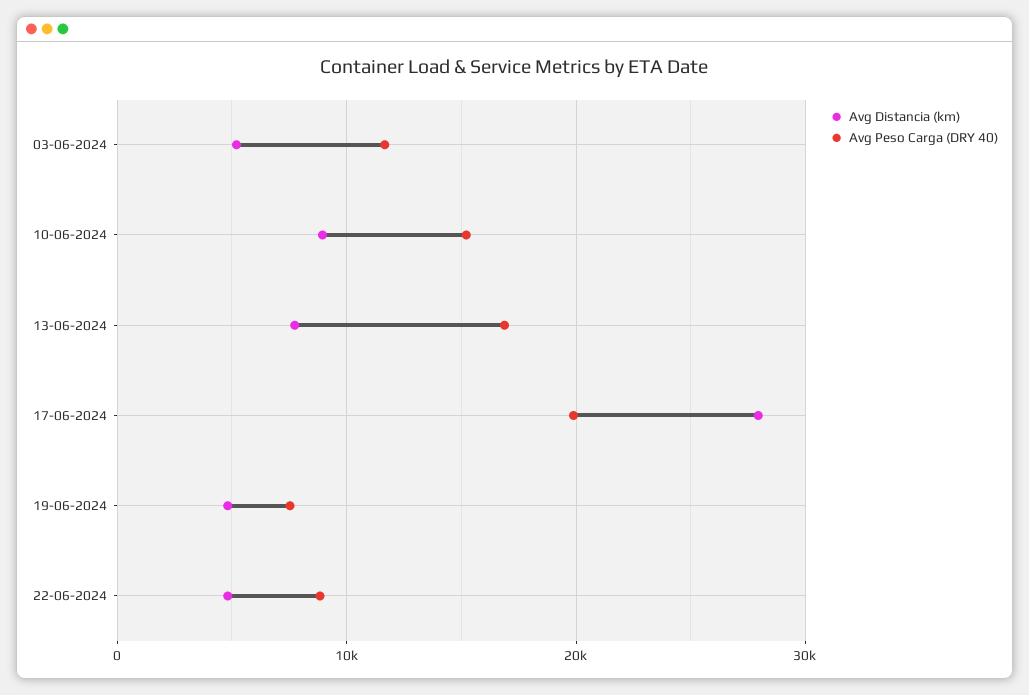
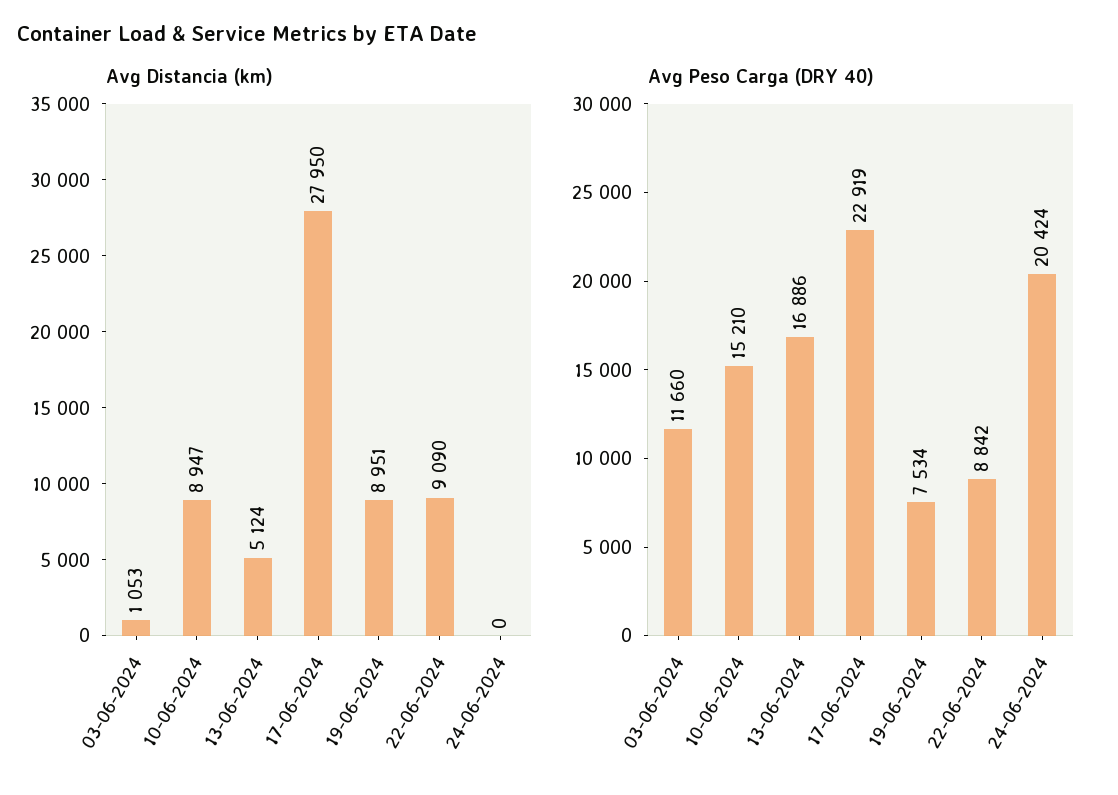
Avg Distancia (km), 03-06-2024: 5000 -> 1053
Avg Distancia (km), 13-06-2024: 8000 -> 5124
Avg Peso Carga (DRY 40), 17-06-2024: 20000 -> 22919
Avg Distancia (km), 19-06-2024: 5000 -> 8951
Avg Distancia (km), 22-06-2024: 5000 -> 9090
Avg Distancia (km), 24-06-2024: none -> 0
Avg Peso Carga (DRY 40), 24-06-2024: none -> 20424

